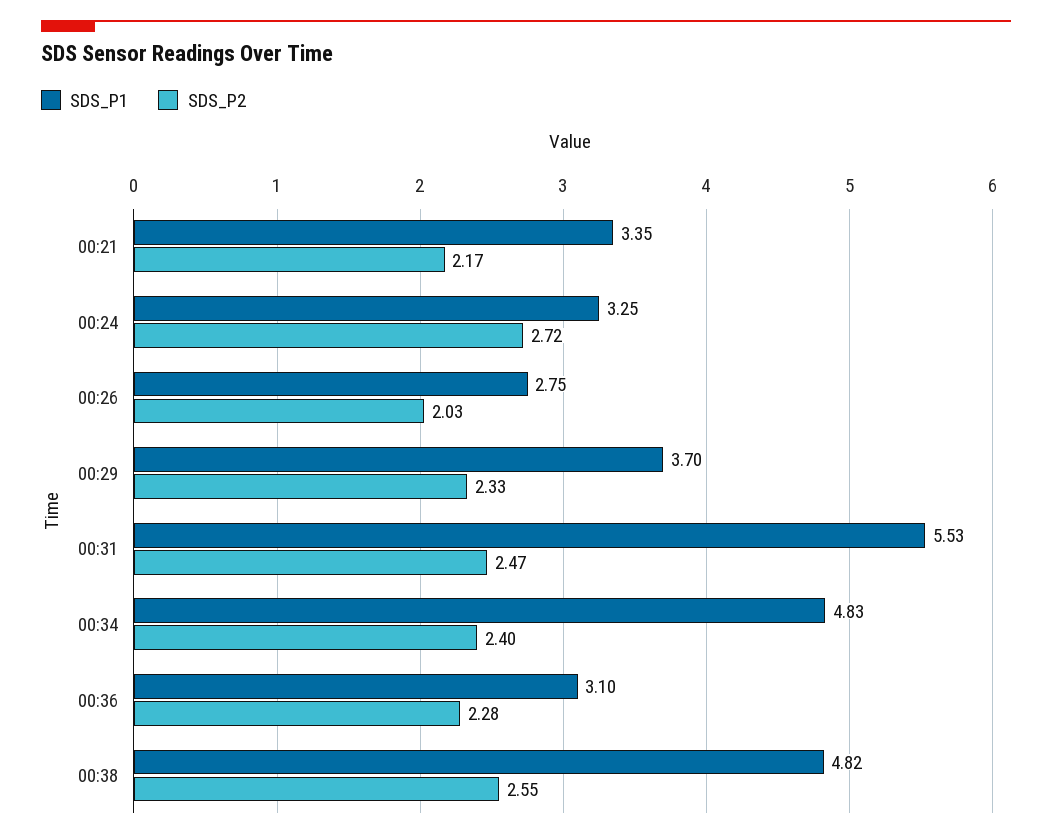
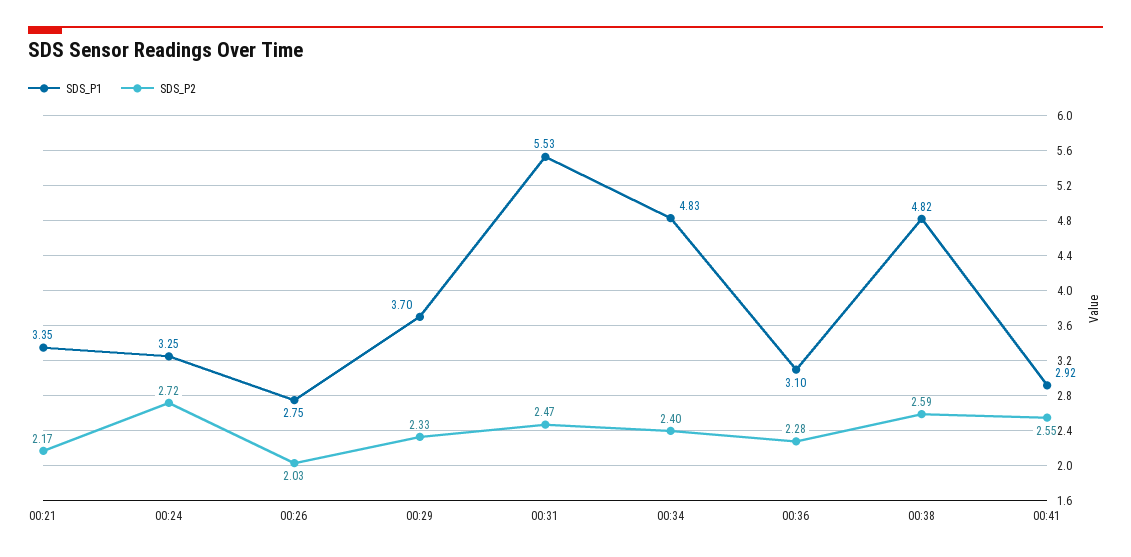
SDS_P2, 00:38: 2.55 -> 2.59
SDS_P1, 00:41: none -> 2.92
SDS_P2, 00:41: none -> 2.55

